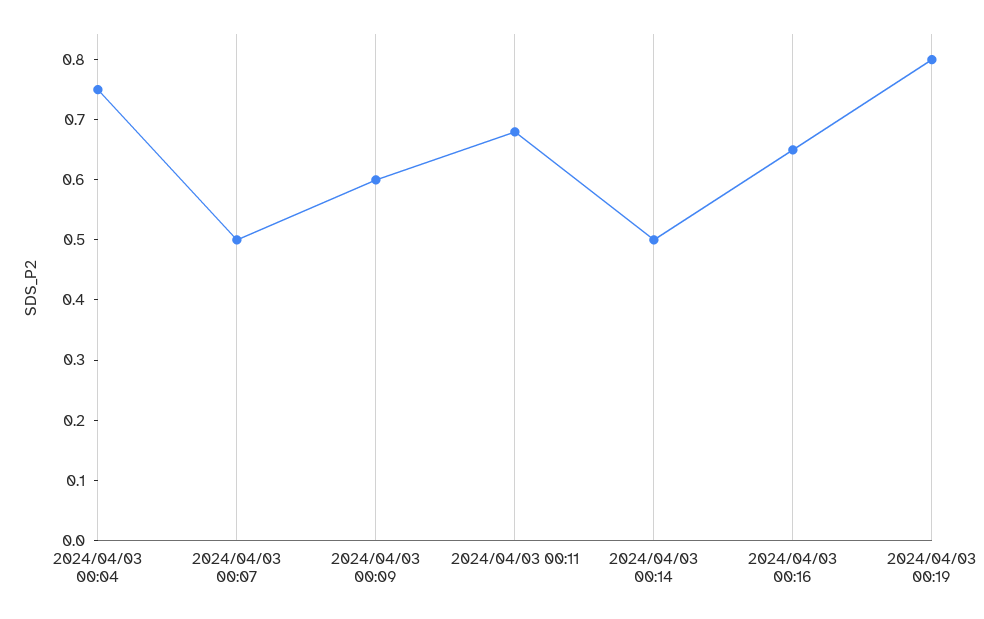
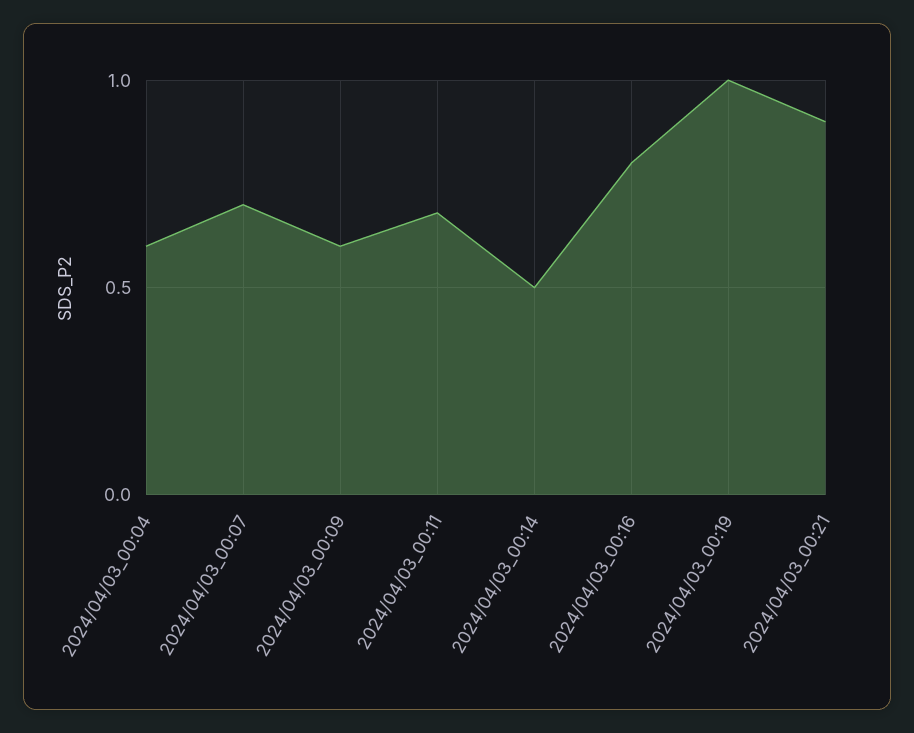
2024/04/03 00:04: 0.75 -> 0.6
2024/04/03 00:07: 0.5 -> 0.7
2024/04/03 00:16: 0.65 -> 0.8
2024/04/03 00:19: 0.8 -> 1
2024/04/03_00:21: none -> 0.9

